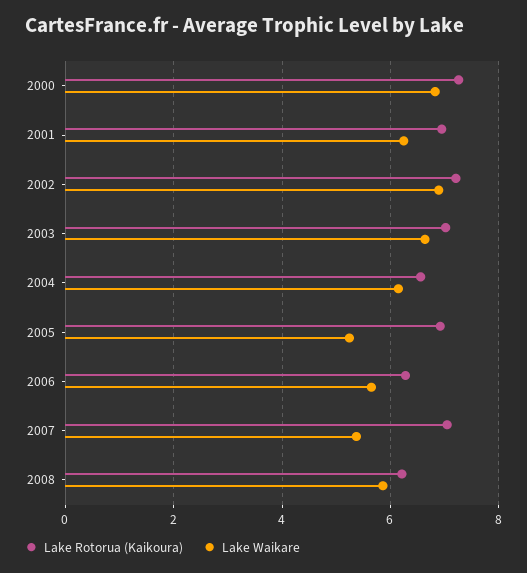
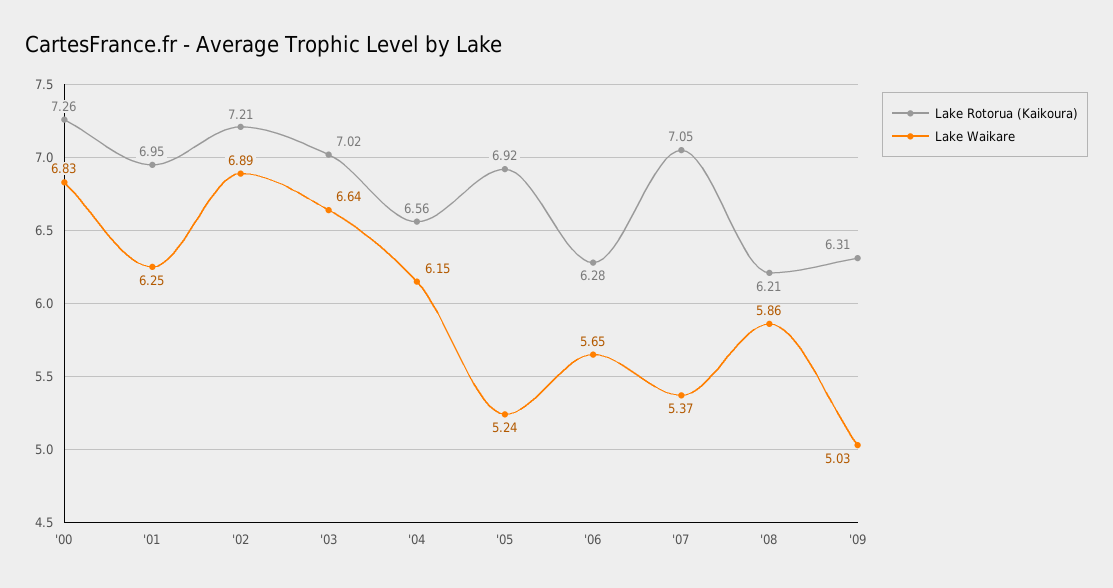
Lake Rotorua (Kaikoura), '09: none -> 6.31
Lake Waikare, '09: none -> 5.03

